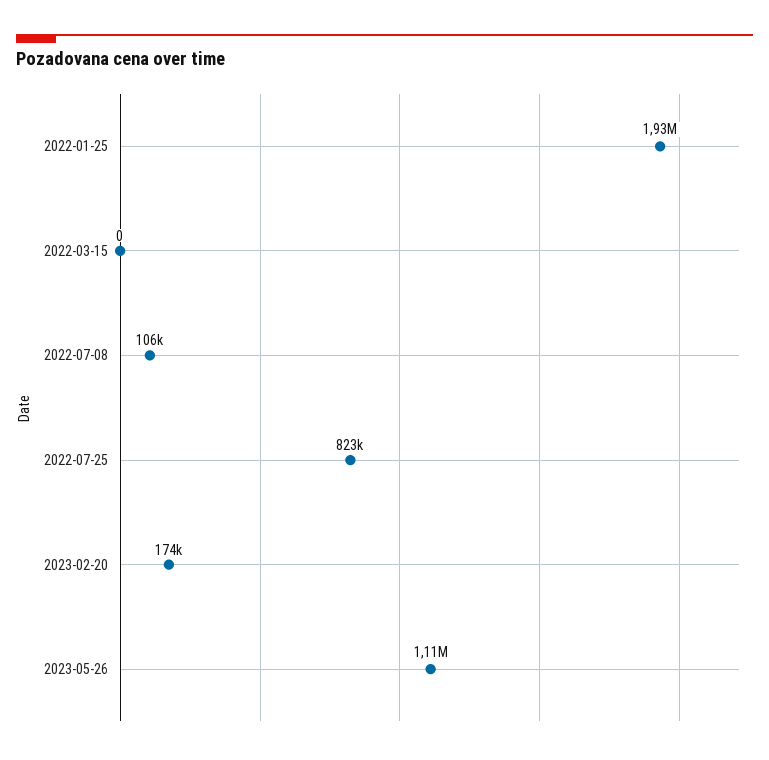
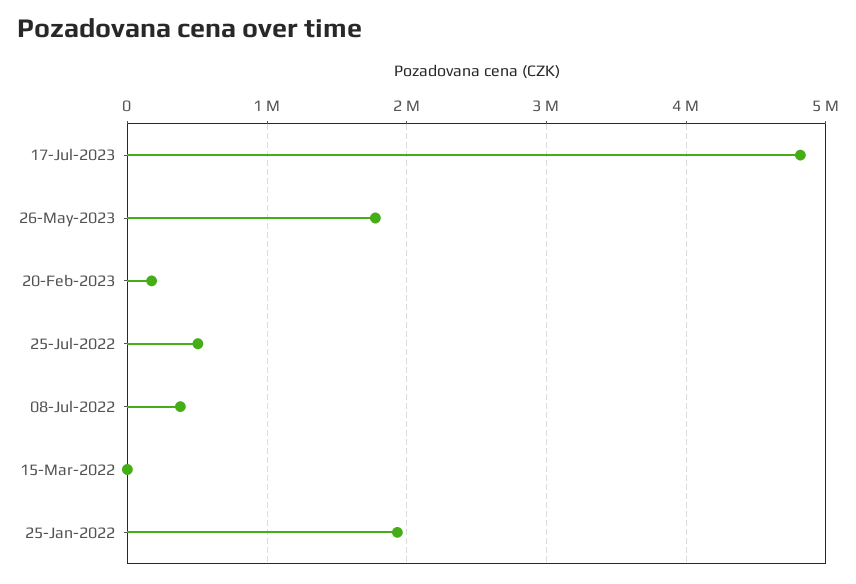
2022-07-08: 106000 -> 400000
2022-07-25: 823000 -> 500000
2023-05-26: 1110000 -> 1800000
17-Jul-2023: none -> 4800000

